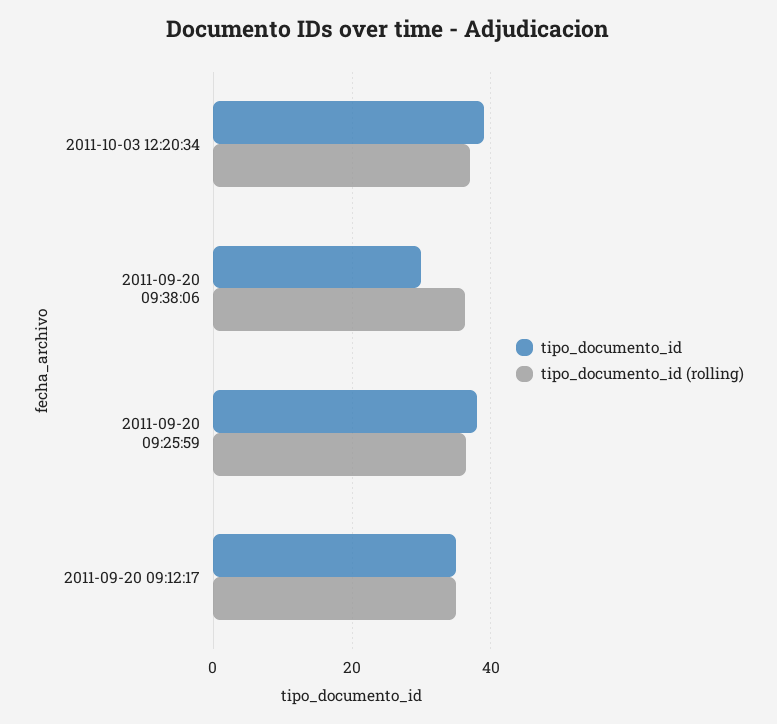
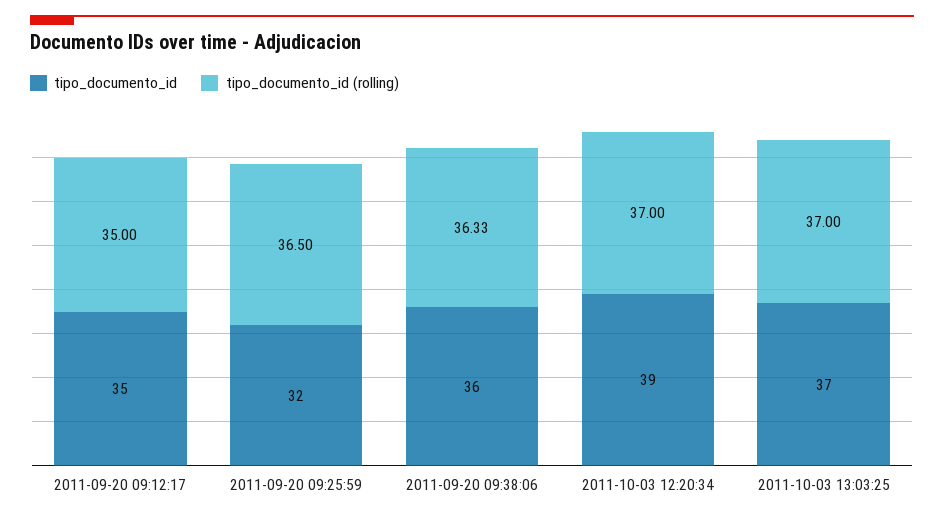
tipo_documento_id, 2011-09-20 09:38:06: 30 -> 36
tipo_documento_id, 2011-09-20 09:25:59: 38 -> 32
tipo_documento_id, 2011-10-03 13:03:25: none -> 37
tipo_documento_id (rolling), 2011-10-03 13:03:25: none -> 37

